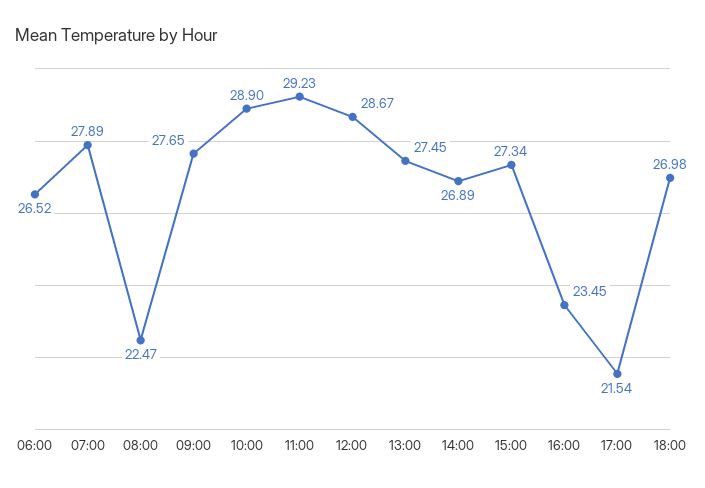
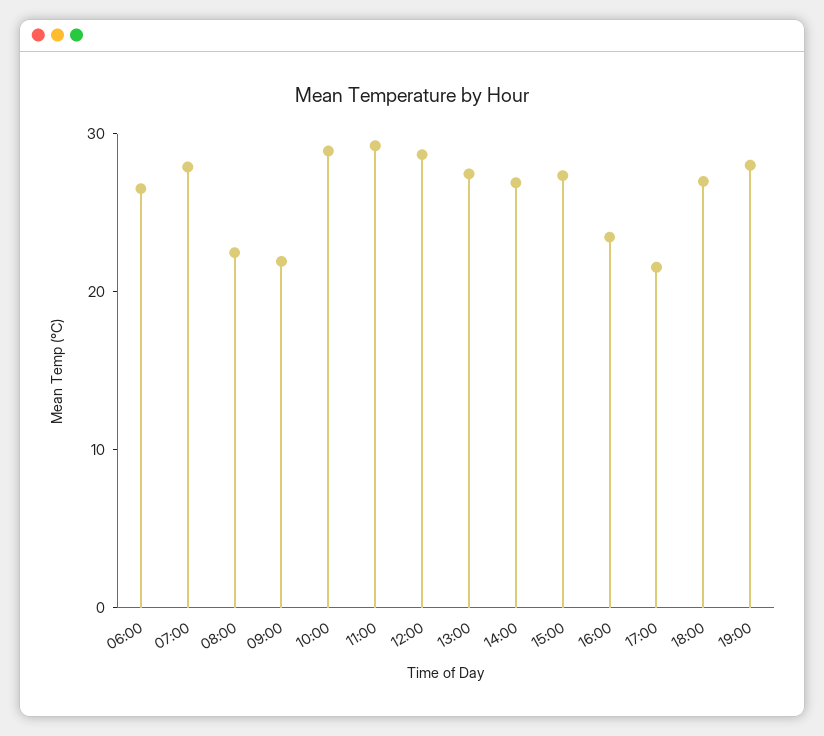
09:00: 27.65 -> 22
19:00: none -> 28

